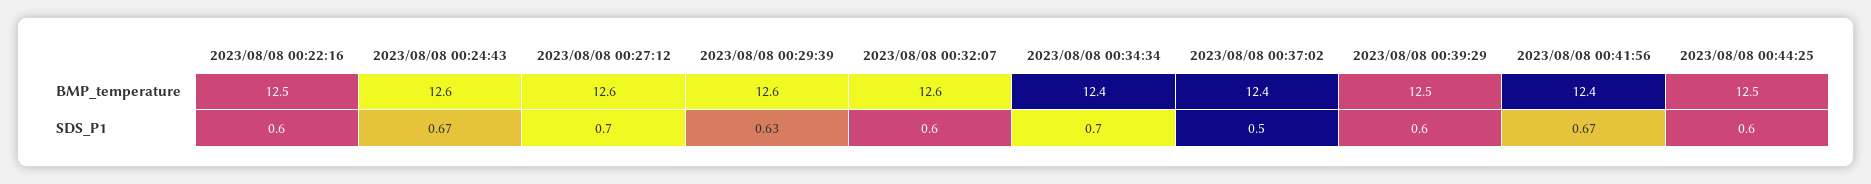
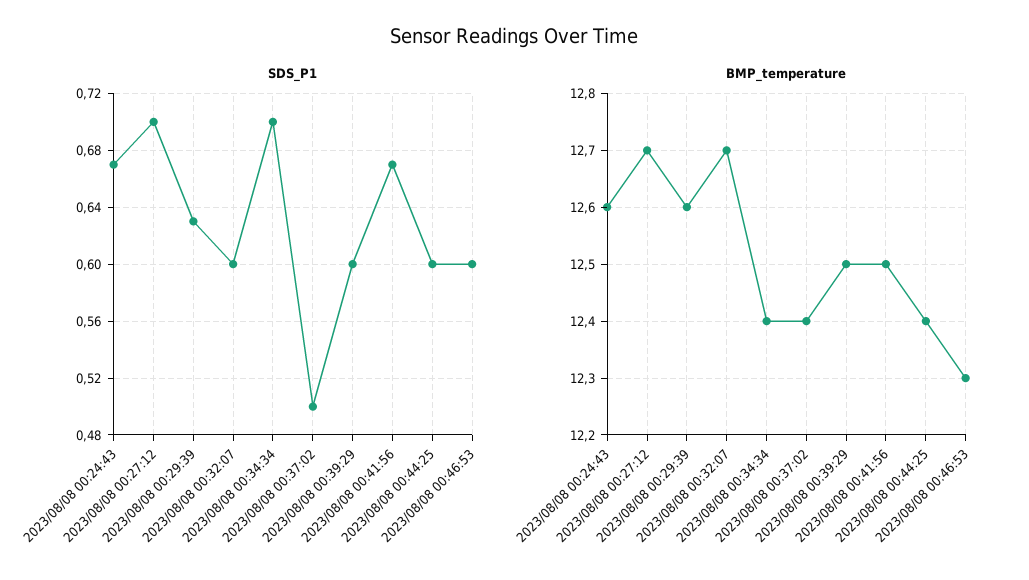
BMP_temperature, 2023/08/08 00:22:16: 12.5 -> none
BMP_temperature, 2023/08/08 00:27:12: 12.6 -> 12.7
BMP_temperature, 2023/08/08 00:32:07: 12.6 -> 12.7
BMP_temperature, 2023/08/08 00:41:56: 12.4 -> 12.5
BMP_temperature, 2023/08/08 00:44:25: 12.5 -> 12.4
SDS_P1, 2023/08/08 00:22:16: 0.6 -> none
SDS_P1, 2023/08/08 00:46:53: none -> 0.6
BMP_temperature, 2023/08/08 00:46:53: none -> 12.3

